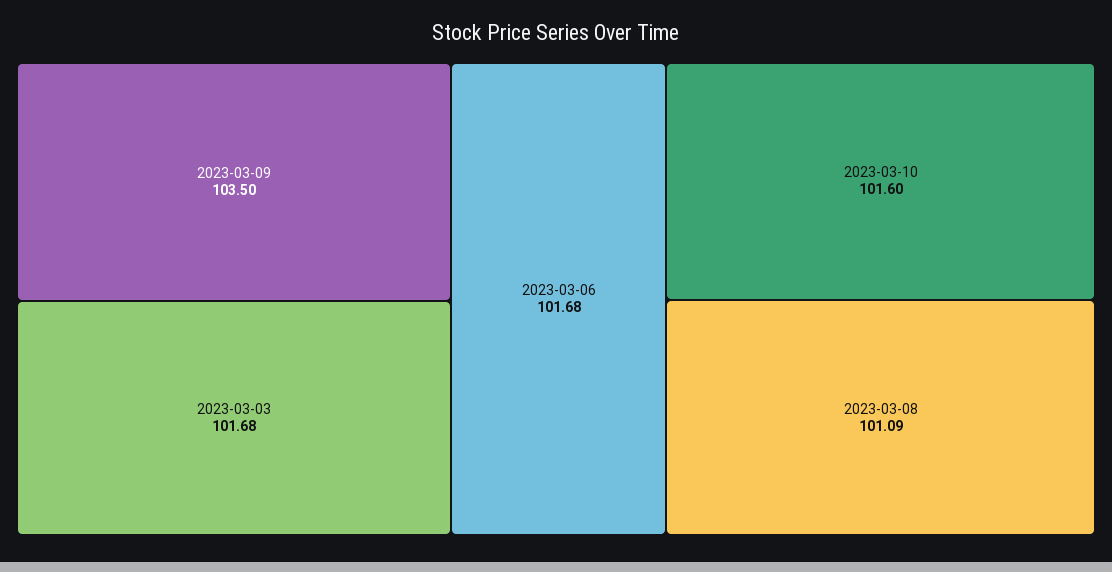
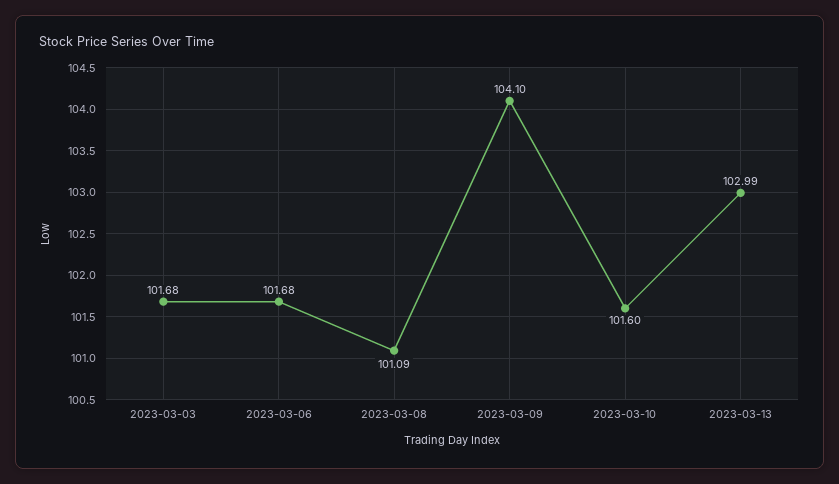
2023-03-09: 103.5 -> 104.1
2023-03-13: none -> 102.99

